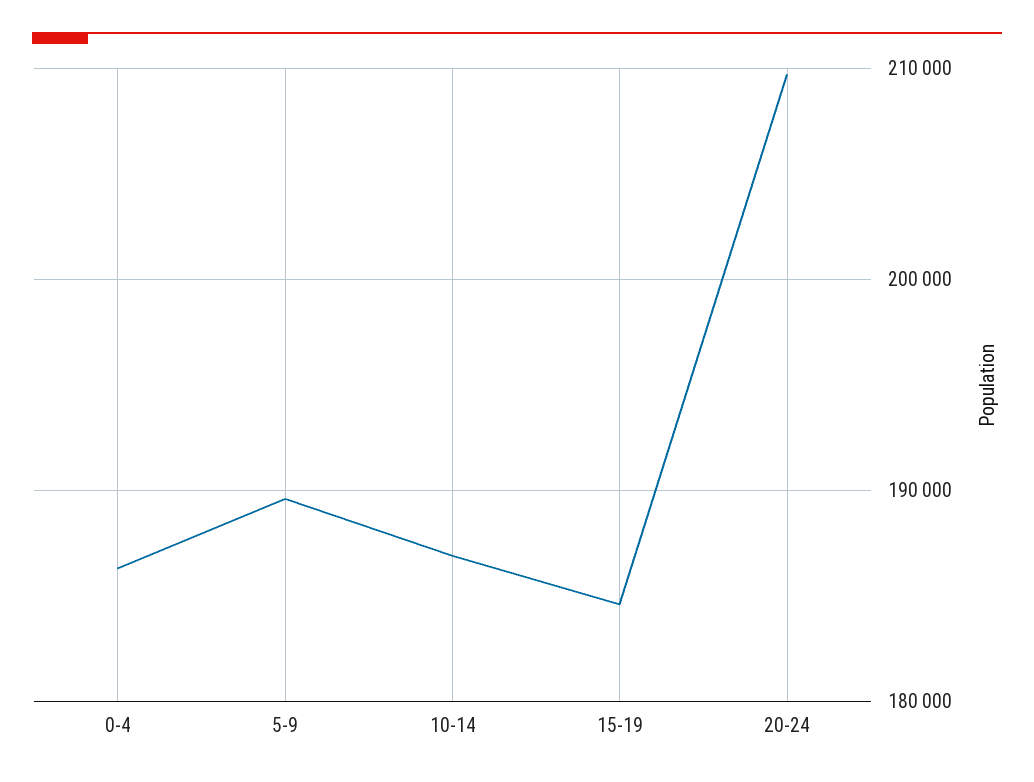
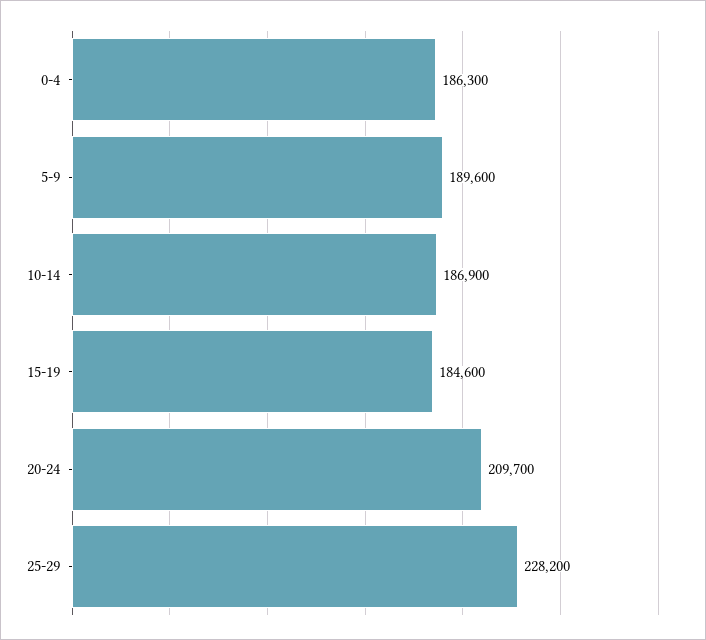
25-29: none -> 228200

